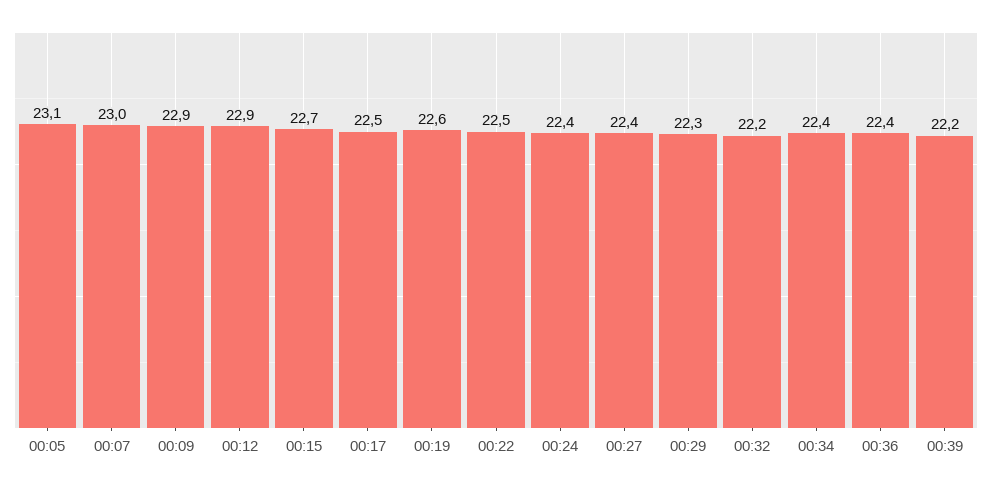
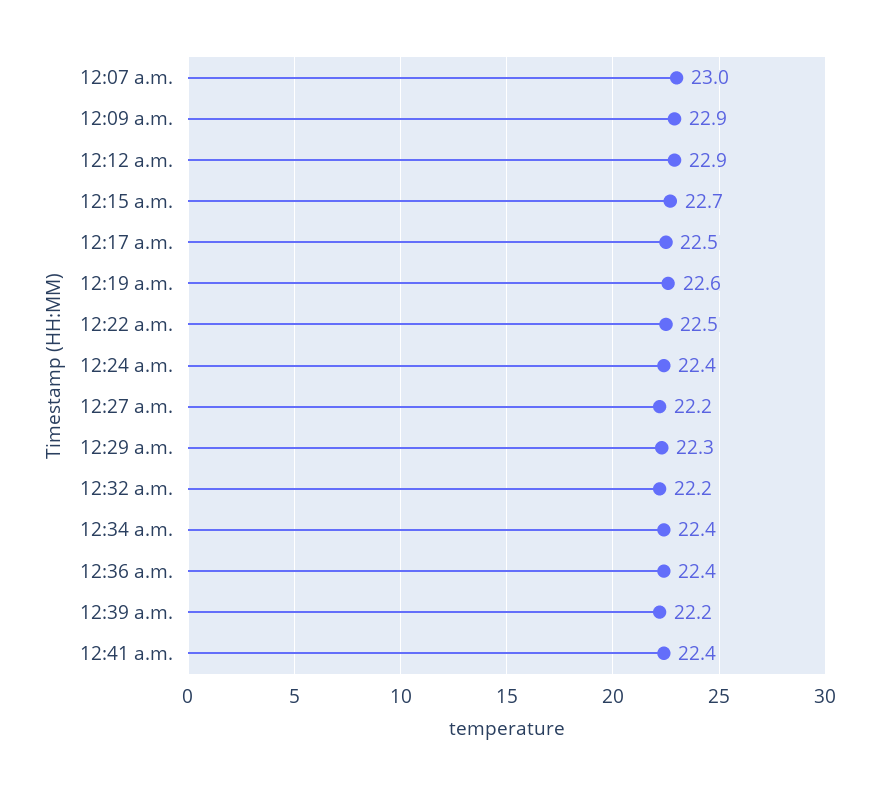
00:05: 23.1 -> none
00:27: 22.4 -> 22.2
12:41 a.m.: none -> 22.4

